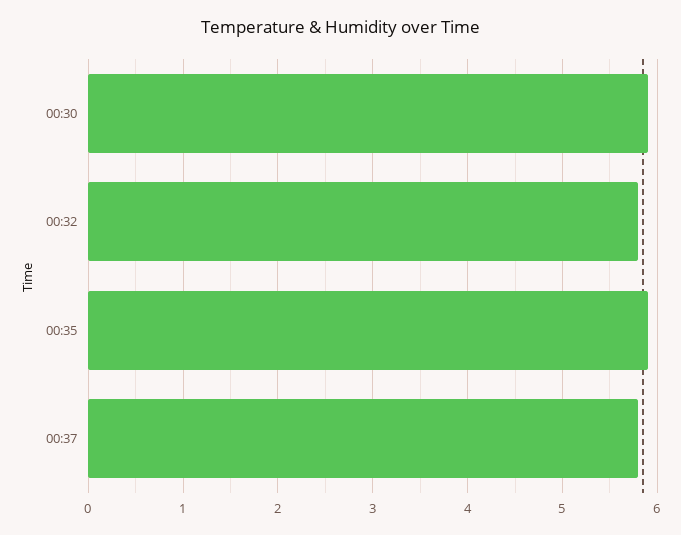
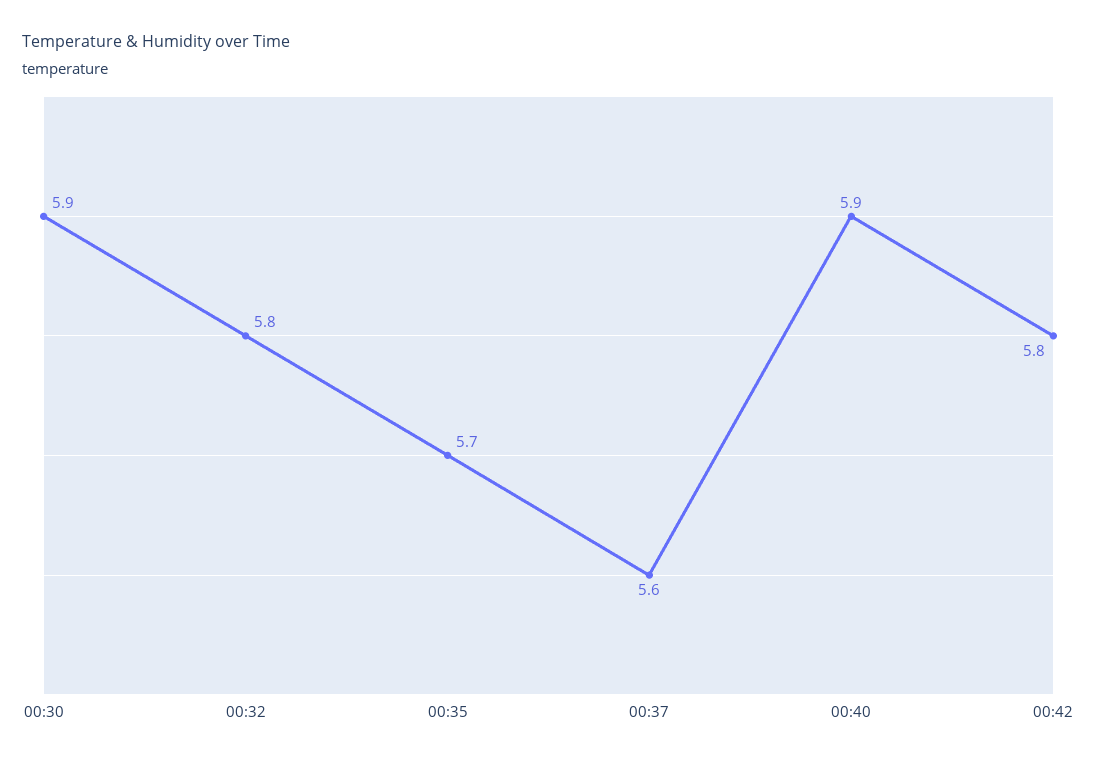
00:35: 5.9 -> 5.7
00:37: 5.8 -> 5.6
00:40: none -> 5.9
00:42: none -> 5.8

